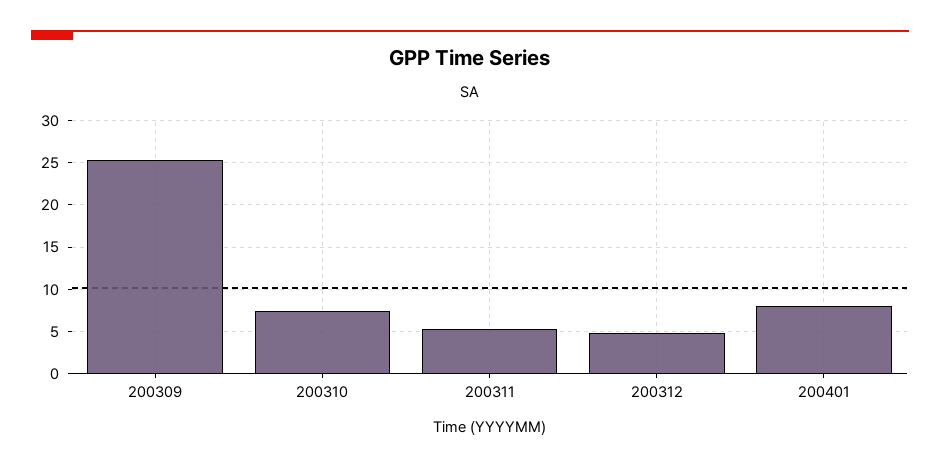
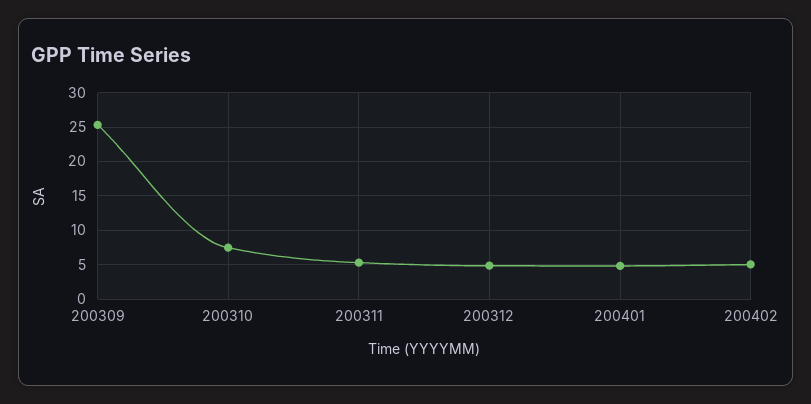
200401: 8 -> 5
200402: none -> 5

